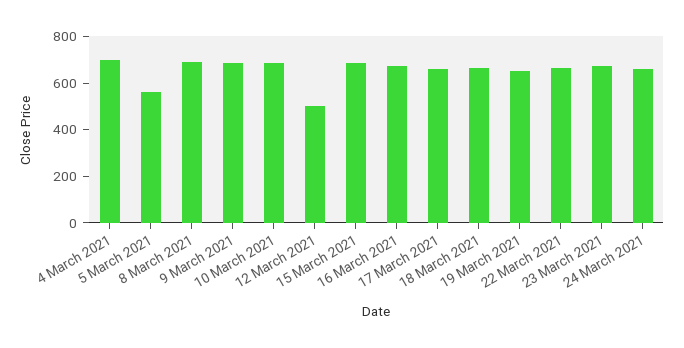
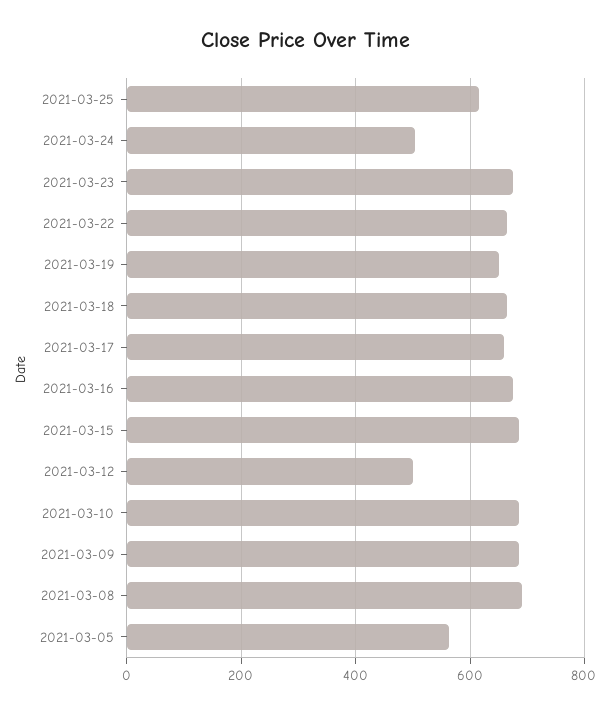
4 March 2021: 700 -> none
24 March 2021: 650 -> 500
2021-03-25: none -> 620

